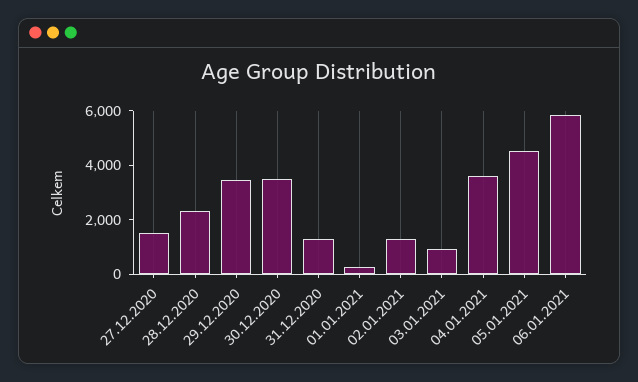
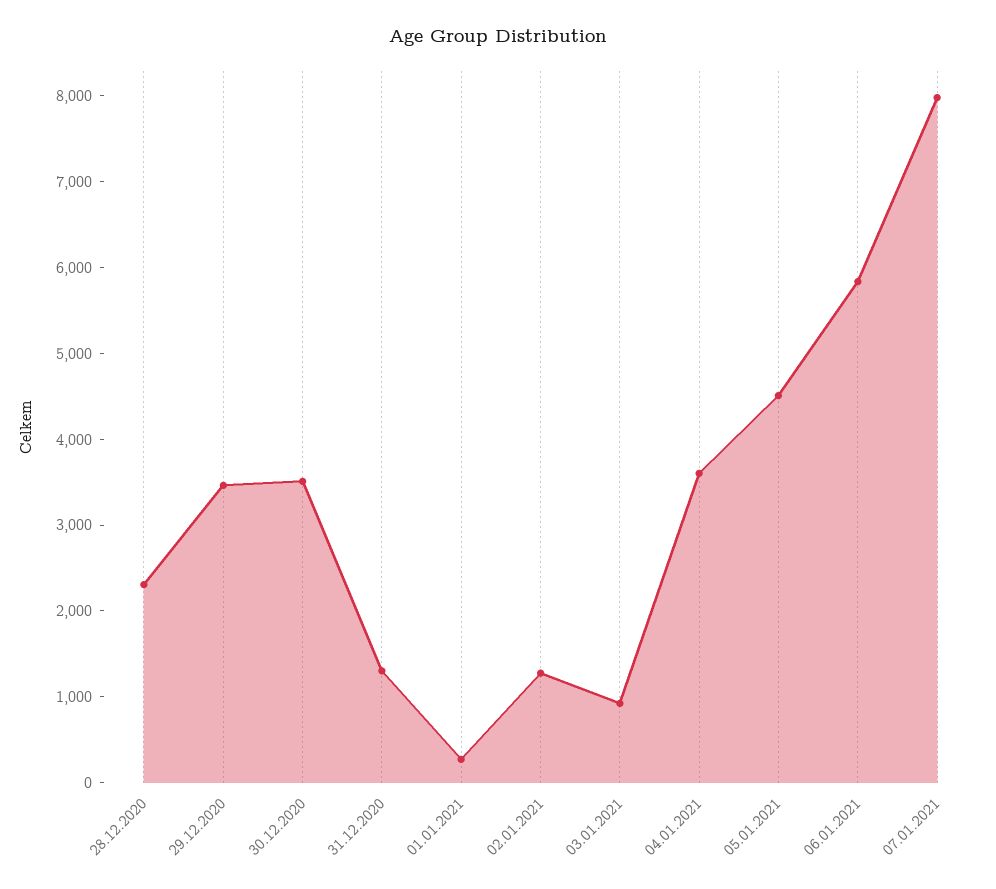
27.12.2020: 1500 -> none
07.01.2021: none -> 8000

